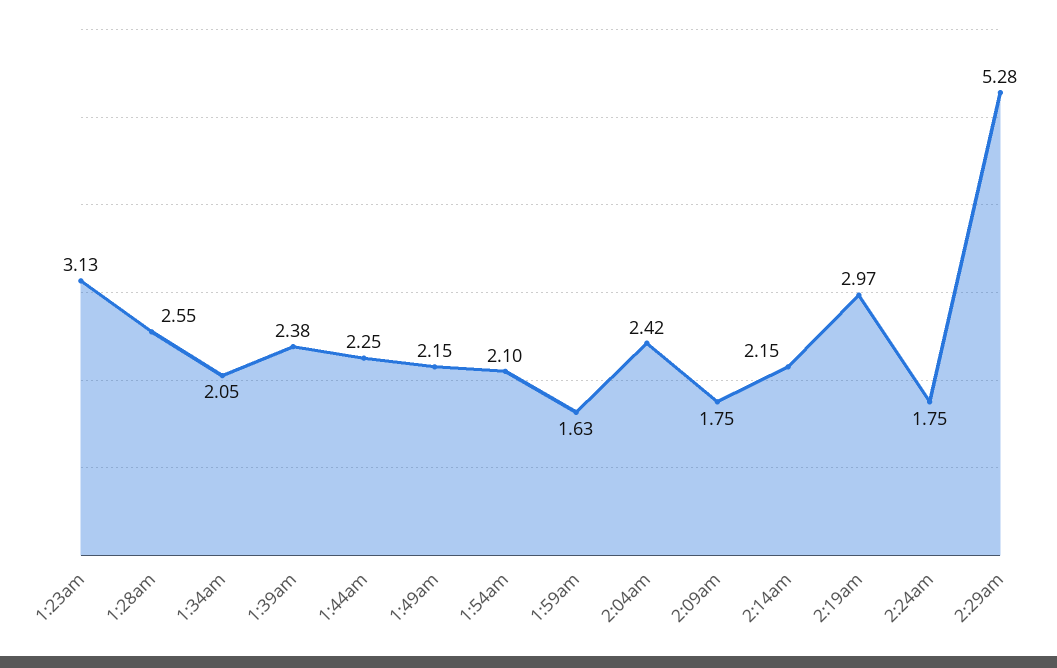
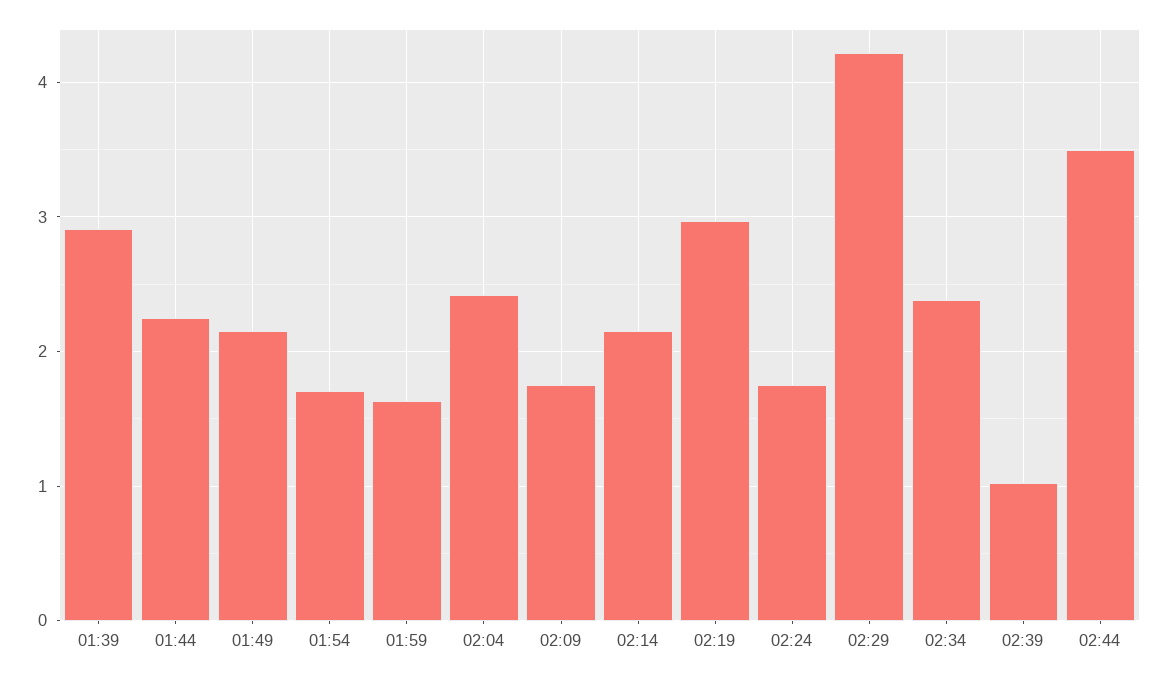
1:23am: 3.13 -> none
1:28am: 2.55 -> none
1:34am: 2.05 -> none
1:39am: 2.38 -> 2.9
1:54am: 2.1 -> 1.7
2:29am: 5.28 -> 4.2
02:34: none -> 2.4
02:39: none -> 1
02:44: none -> 3.5

